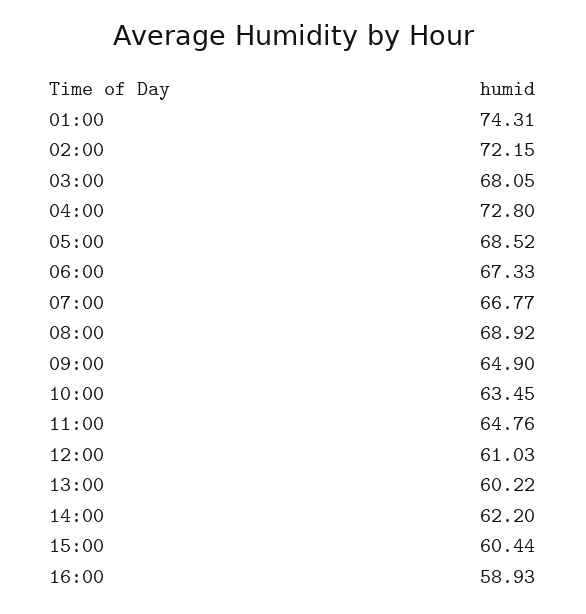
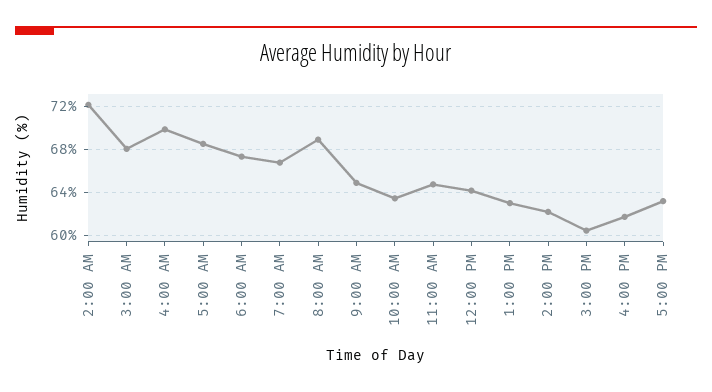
01:00: 74.31 -> none
04:00: 72.8 -> 70
12:00: 61.03 -> 64
13:00: 60.22 -> 63
16:00: 58.93 -> 62
5:00 PM: none -> 63

